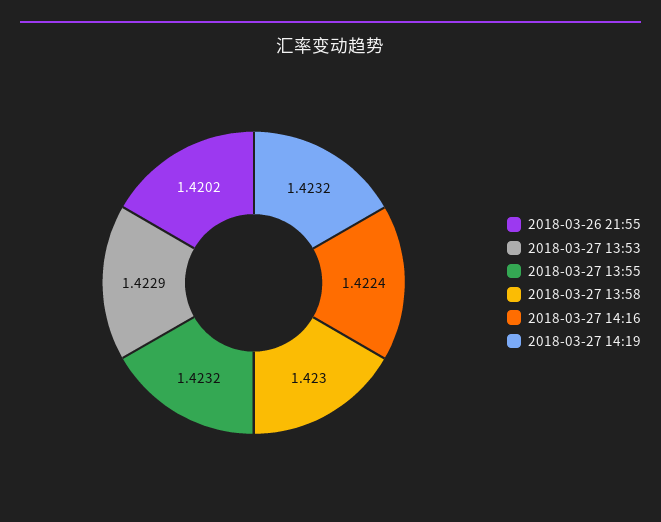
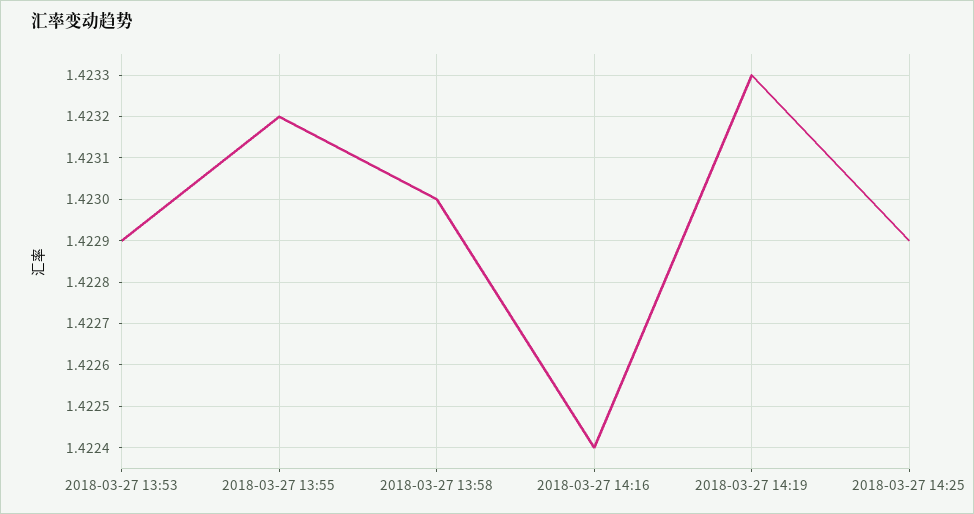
2018-03-26 21:55: 1.4202 -> none
2018-03-27 14:19: 1.4232 -> 1.4233
2018-03-27 14:25: none -> 1.4229

